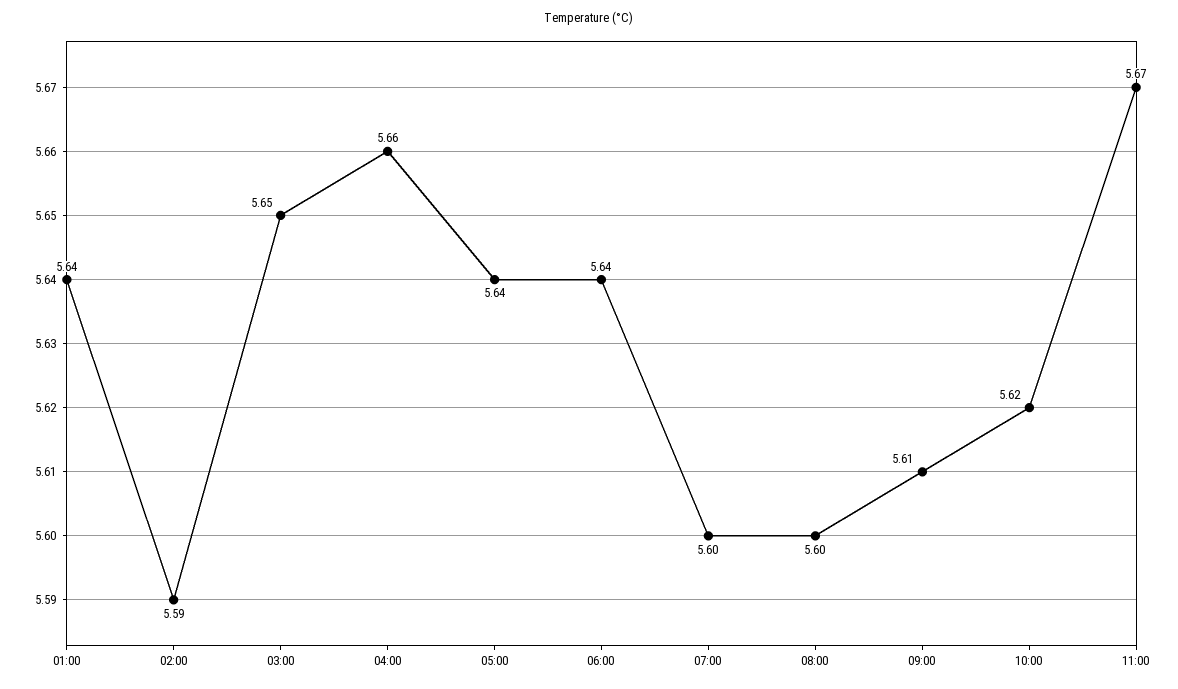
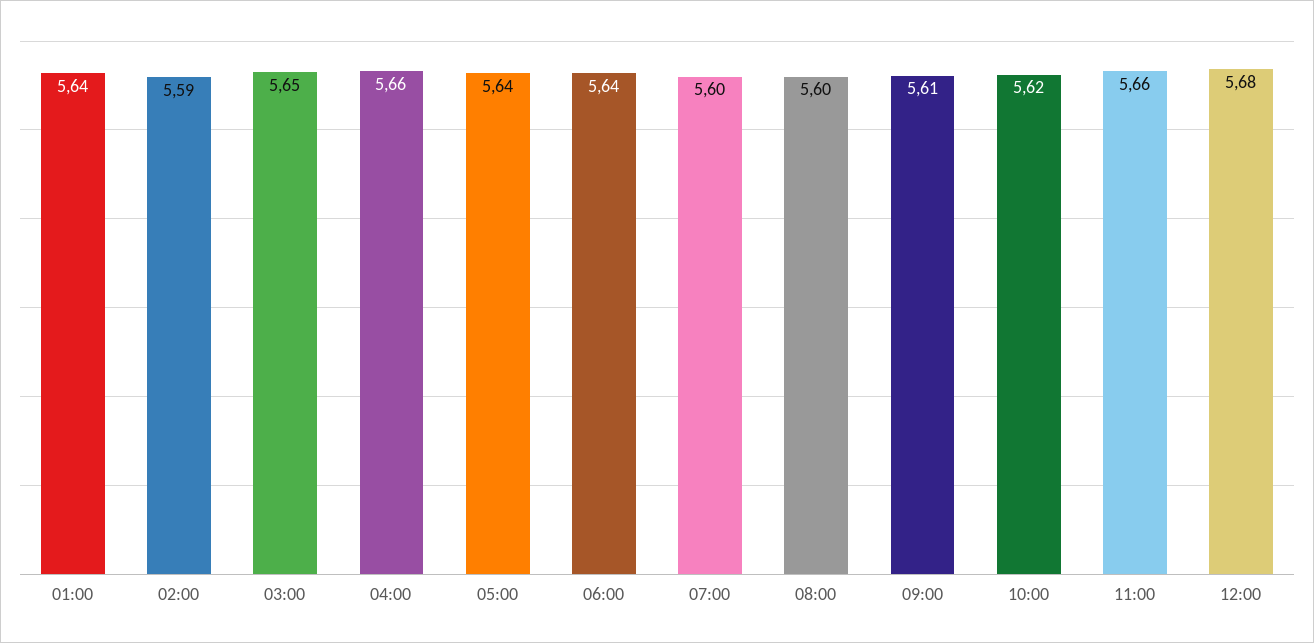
11:00: 5.67 -> 5.66
12:00: none -> 5.68

